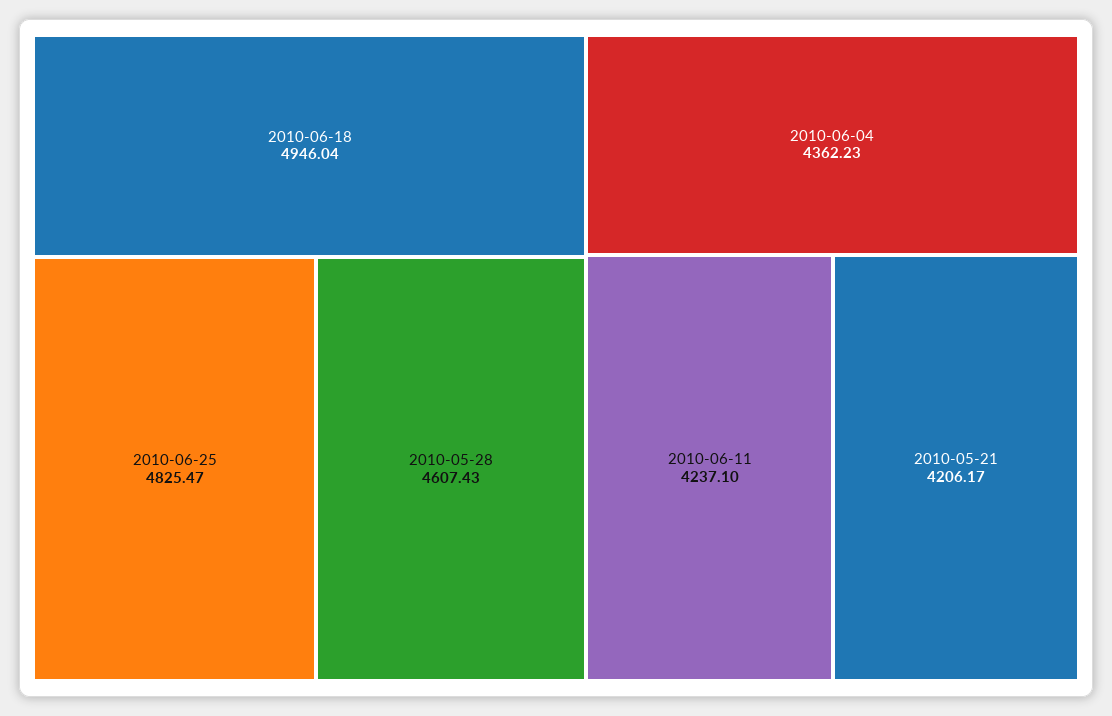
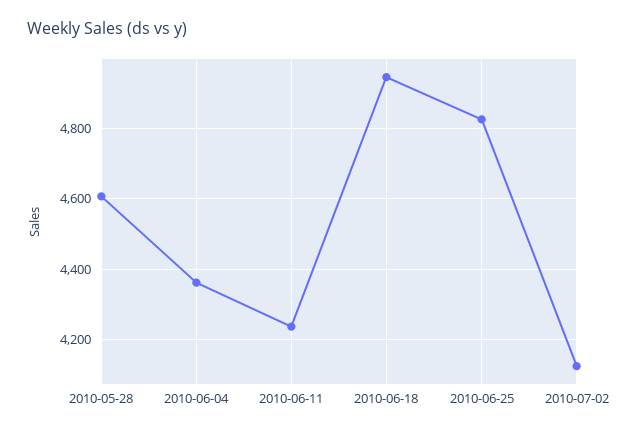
2010-05-21: 4206.17 -> none
2010-07-02: none -> 4120

